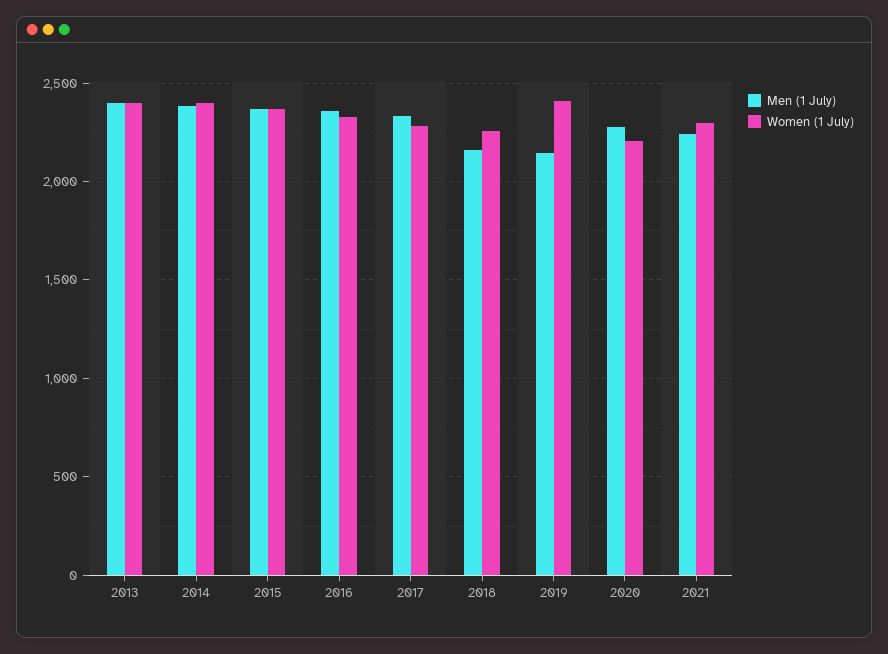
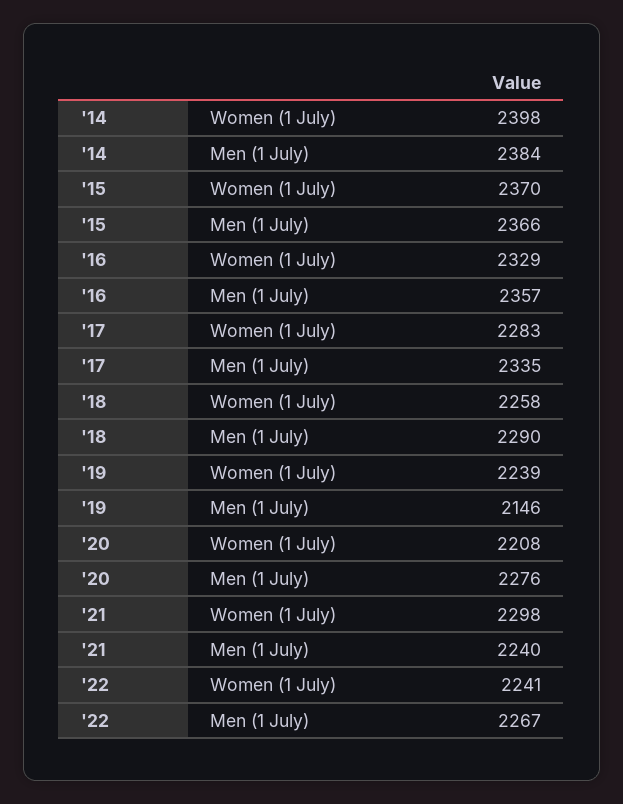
Men (1 July), 2013: 2400 -> none
Women (1 July), 2013: 2400 -> none
Men (1 July), 2018: 2150 -> 2290
Women (1 July), 2019: 2400 -> 2239
Women (1 July), '22: none -> 2241
Men (1 July), '22: none -> 2267

